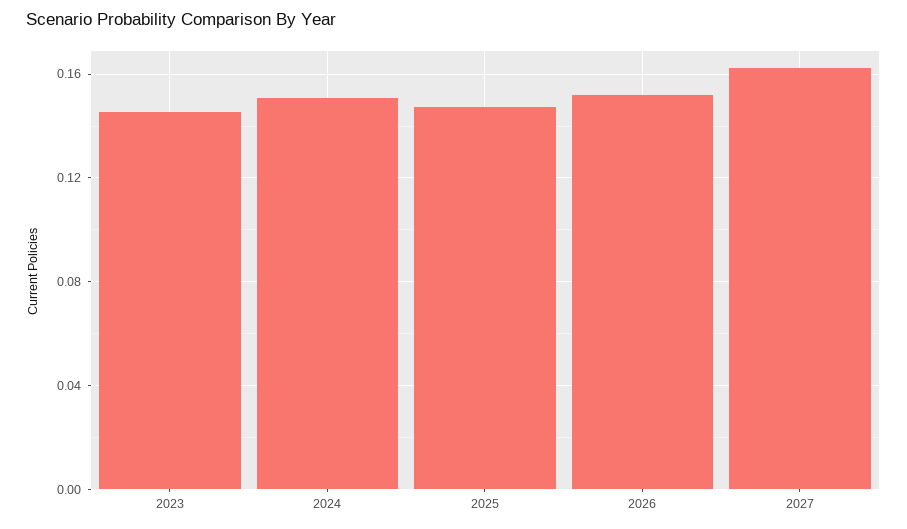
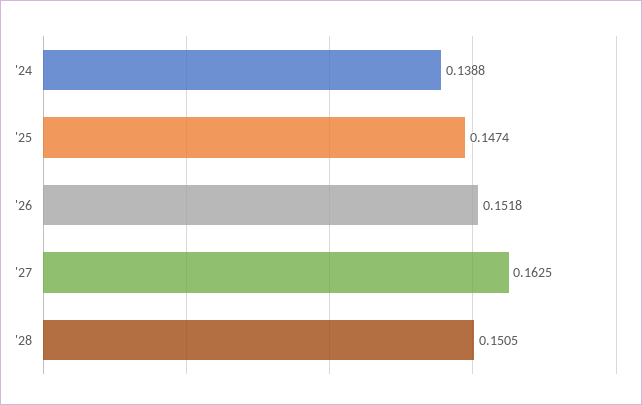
2023: 0.145 -> none
2024: 0.15 -> 0.1388
'28: none -> 0.1505

